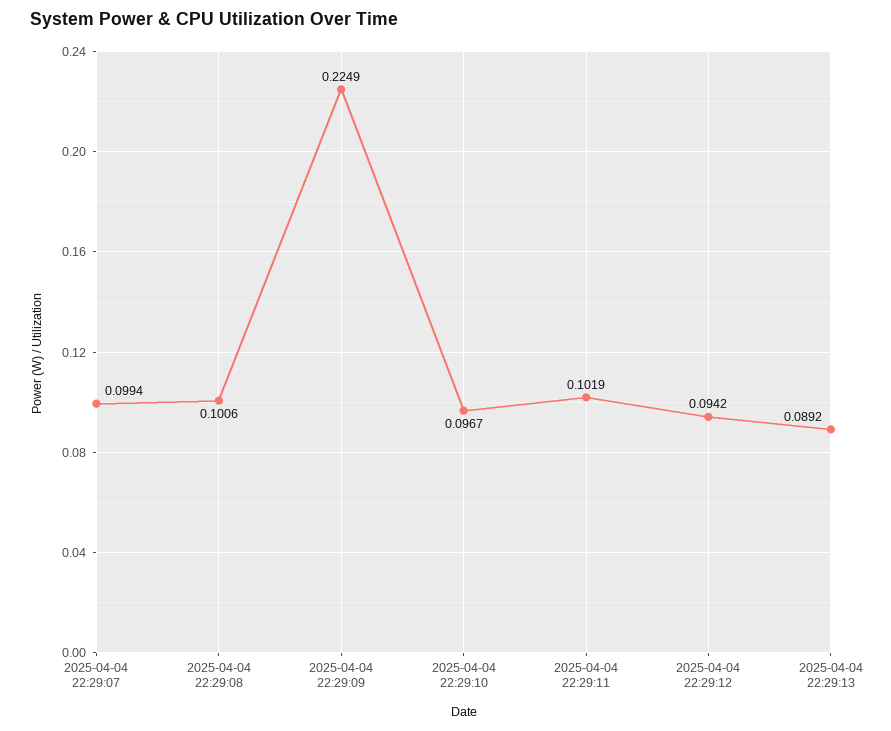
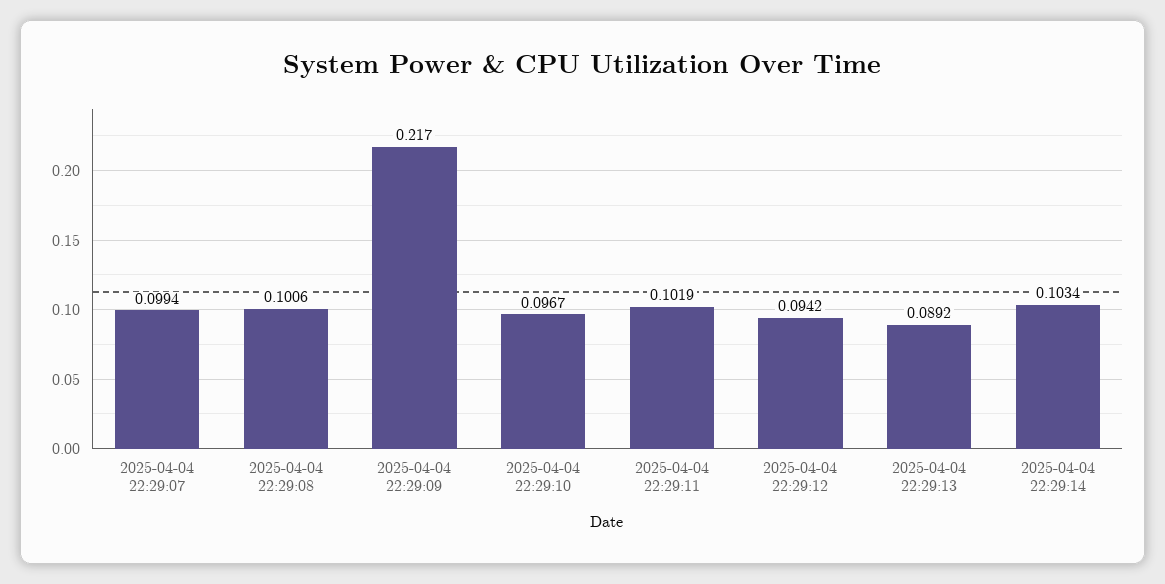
2025-04-04 22:29:09: 0.2249 -> 0.217
2025-04-04 22:29:14: none -> 0.1034

